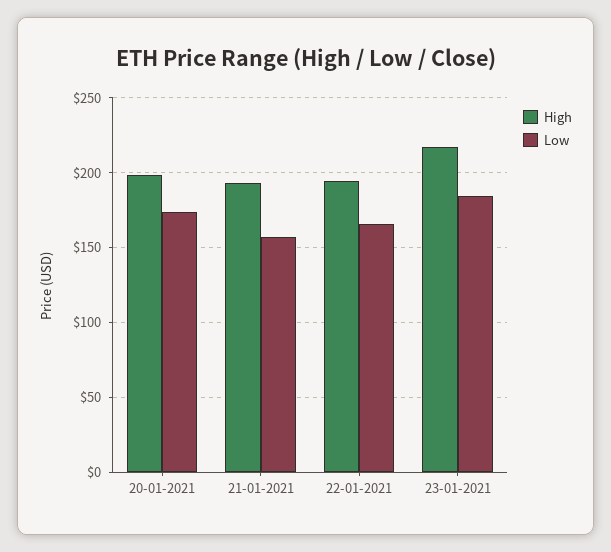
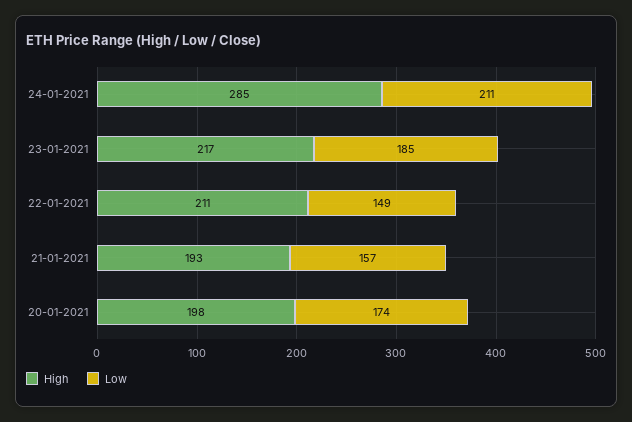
High, 22-01-2021: 195 -> 211
Low, 22-01-2021: 165 -> 149
High, 24-01-2021: none -> 285
Low, 24-01-2021: none -> 211

